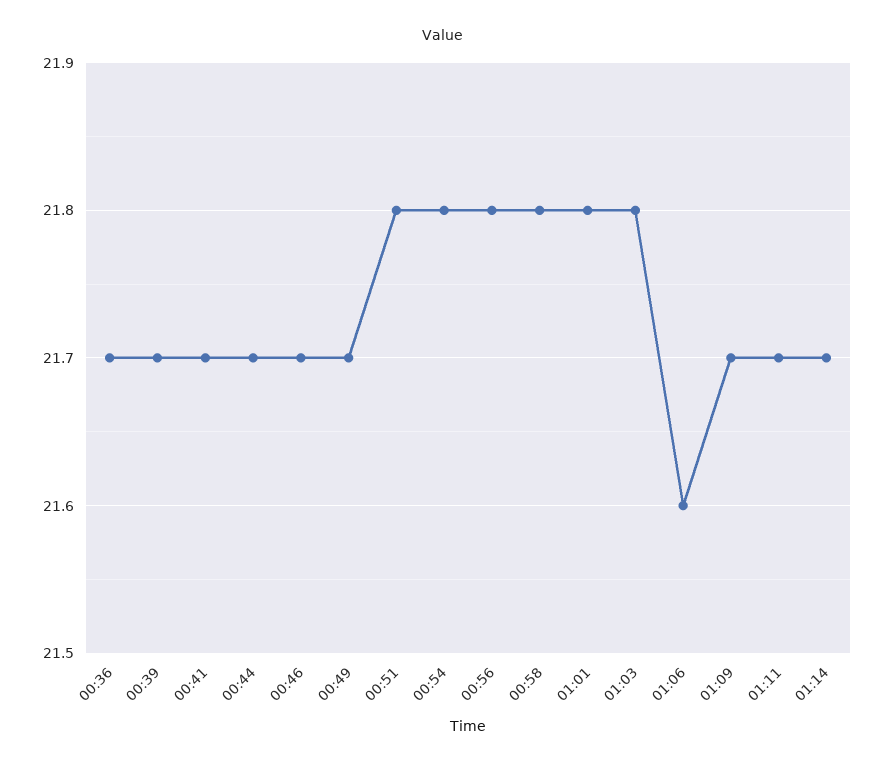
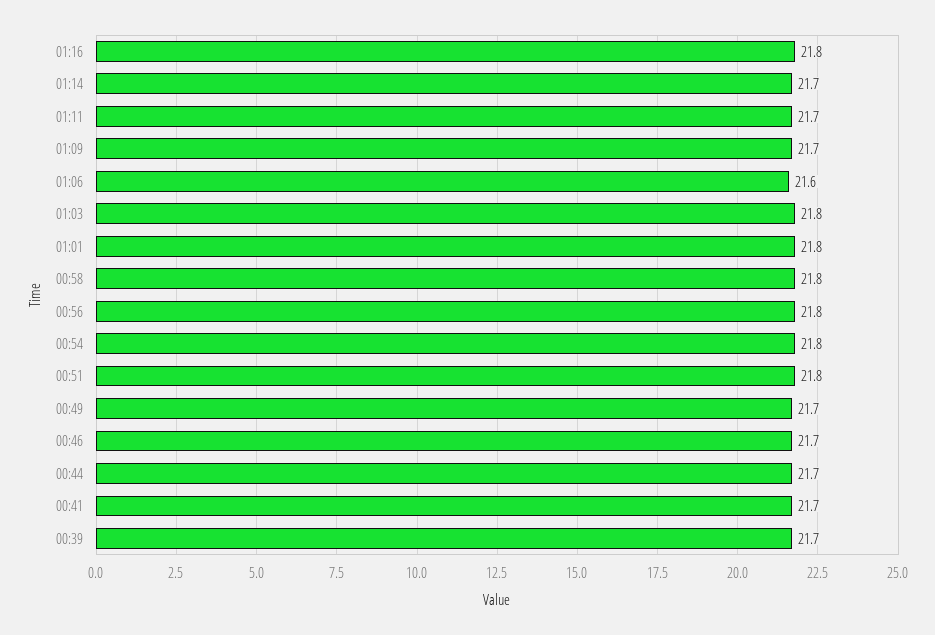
00:36: 21.7 -> none
01:16: none -> 21.8

